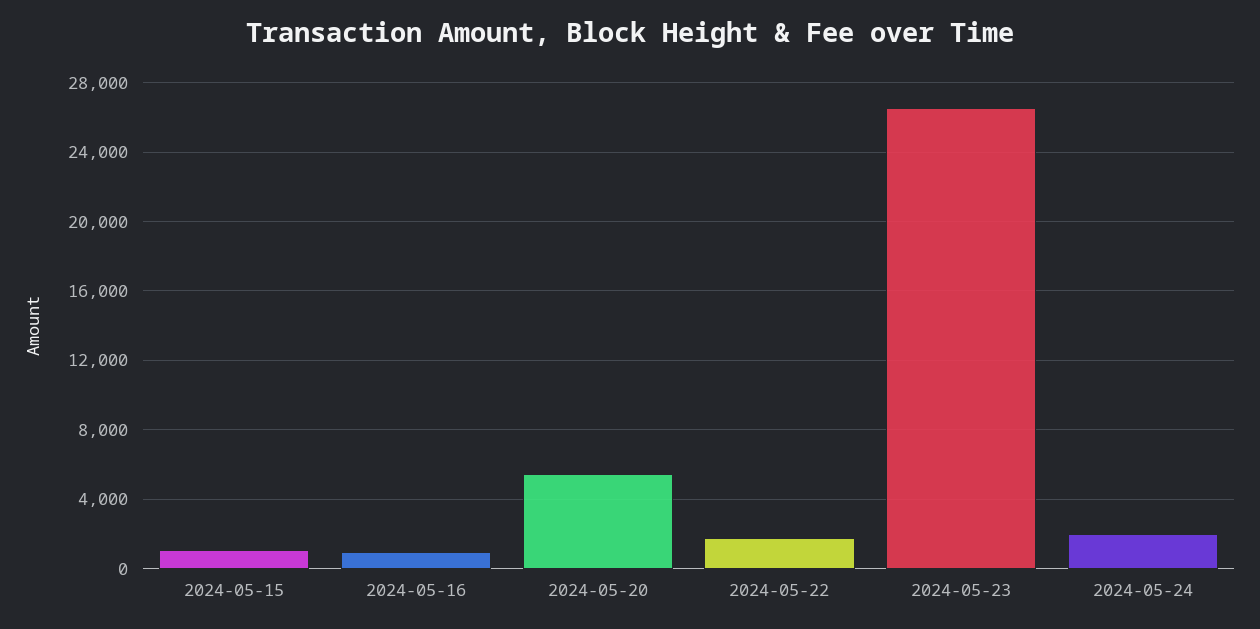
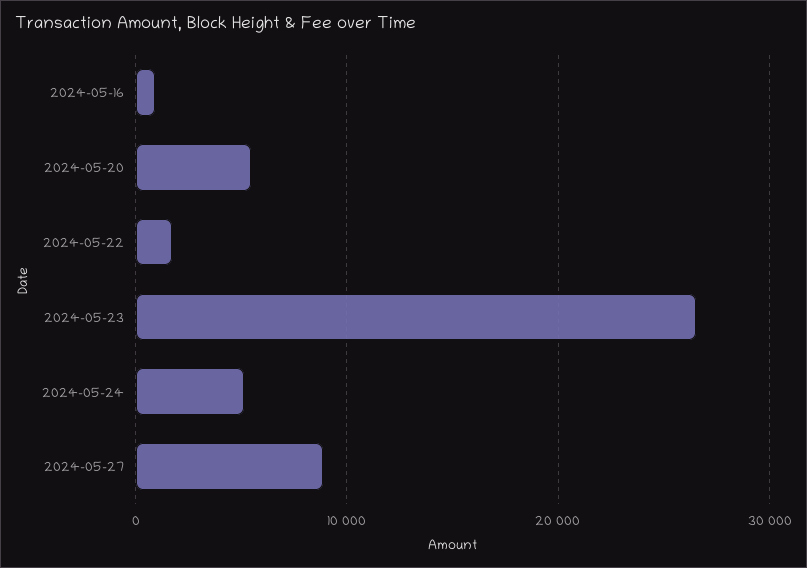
2024-05-15: 1000 -> none
2024-05-24: 2000 -> 5000
2024-05-27: none -> 9000

